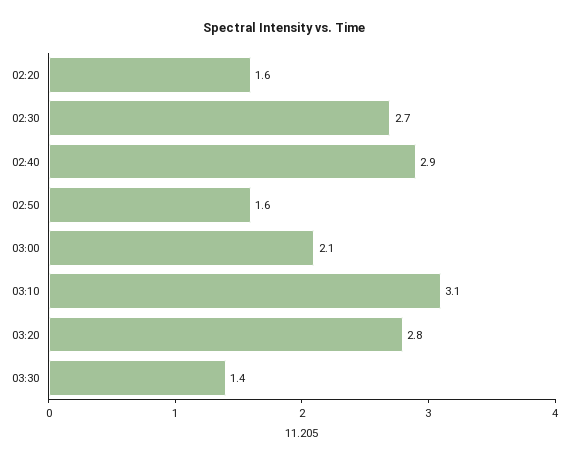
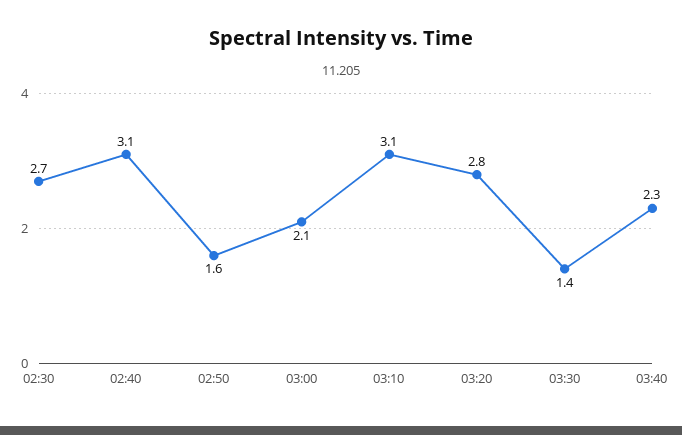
02:20: 1.6 -> none
02:40: 2.9 -> 3.1
03:40: none -> 2.3

